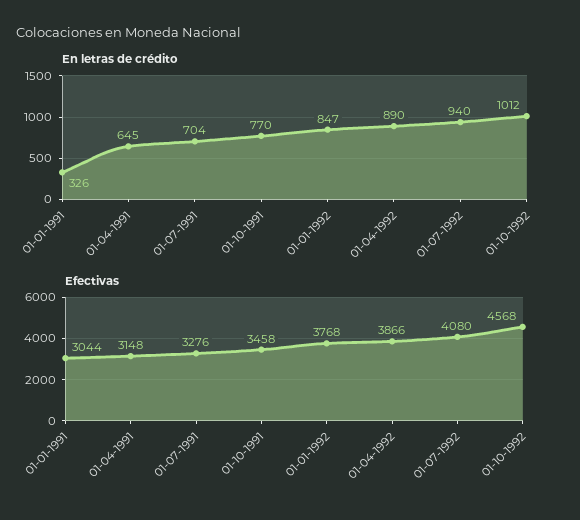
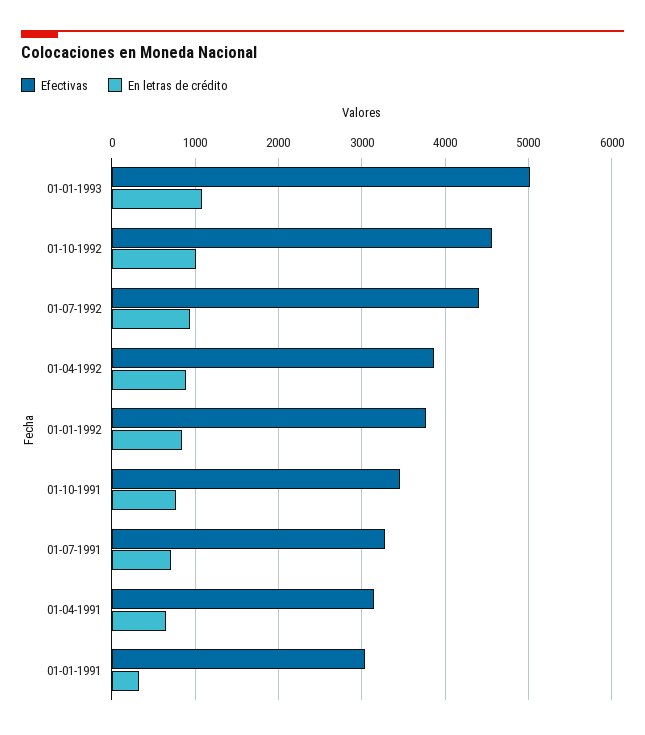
Efectivas, 01-07-1992: 4080 -> 4400
Efectivas, 01-01-1993: none -> 5000
En letras de crédito, 01-01-1993: none -> 1100

